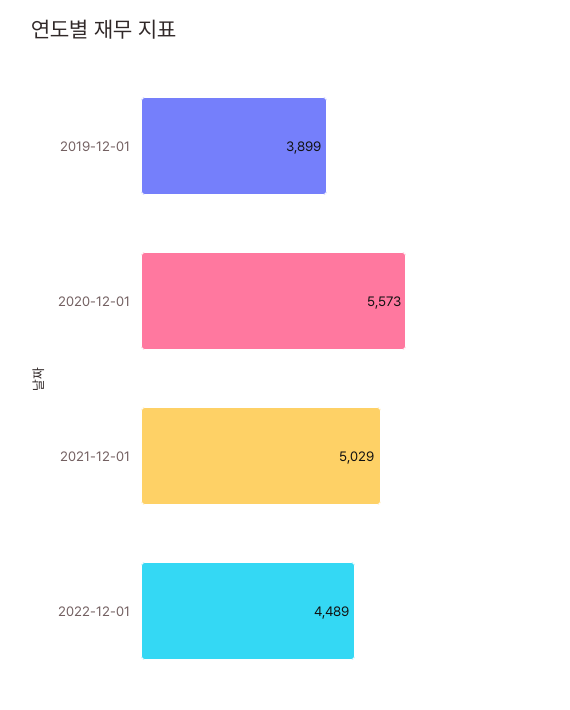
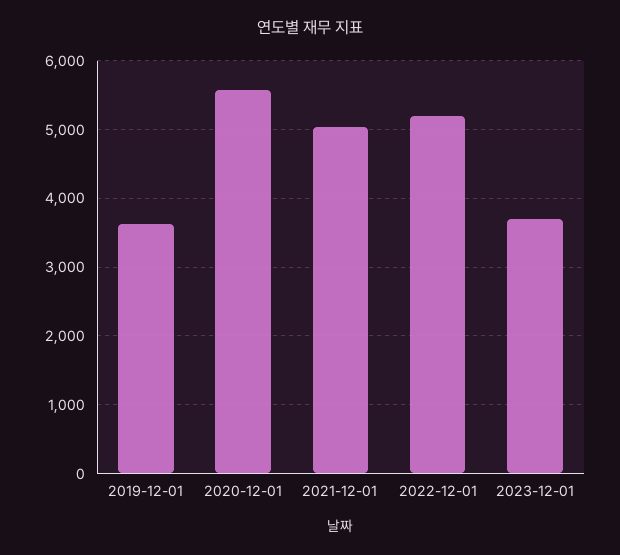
2019-12-01: 3899 -> 3600
2022-12-01: 4489 -> 5200
2023-12-01: none -> 3700

